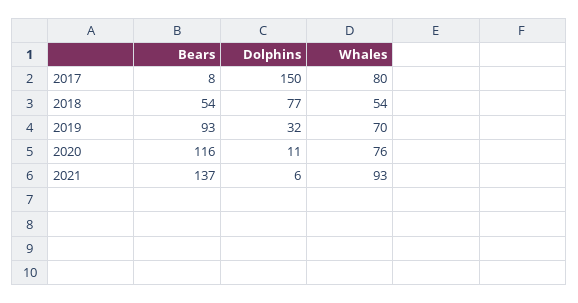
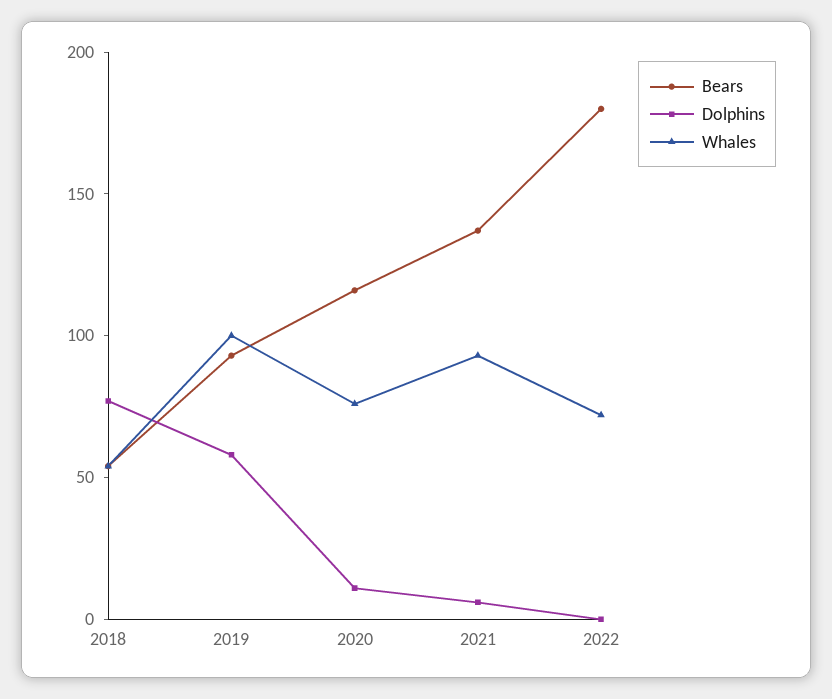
Bears, 2017: 8 -> none
Dolphins, 2017: 150 -> none
Whales, 2017: 80 -> none
Dolphins, 2019: 32 -> 60
Whales, 2019: 70 -> 100
Bears, 2022: none -> 180
Dolphins, 2022: none -> 0
Whales, 2022: none -> 70

